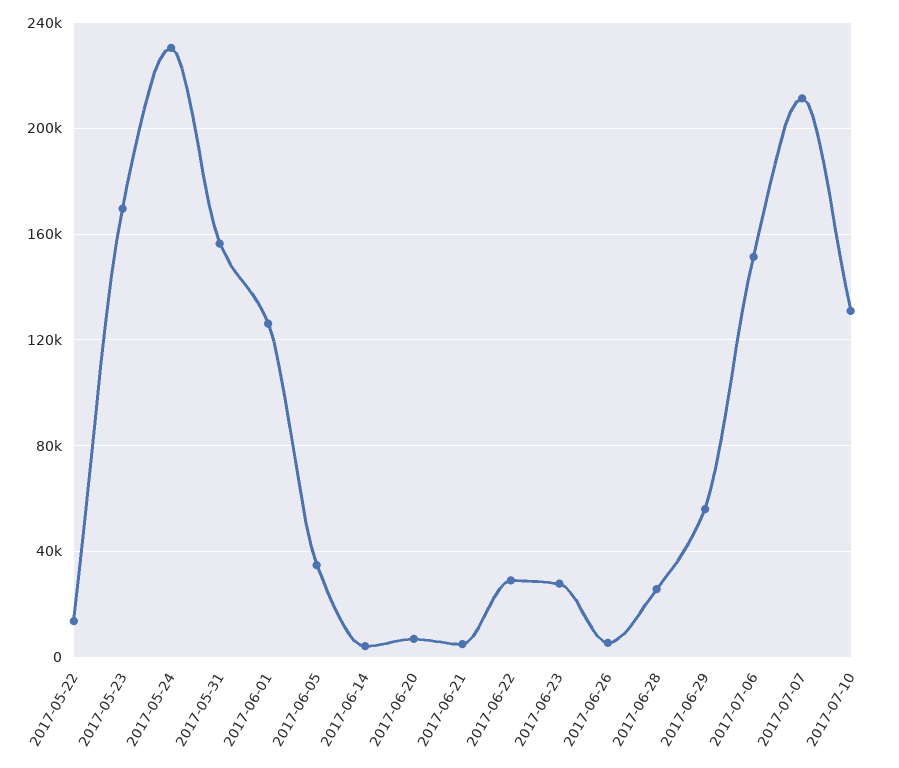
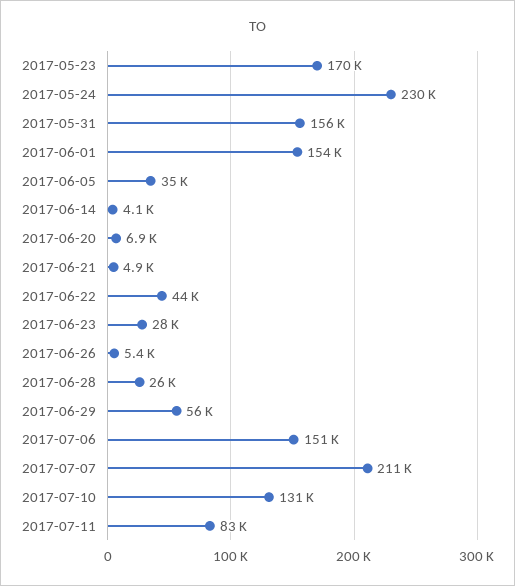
2017-05-22: 15000 -> none
2017-06-01: 125000 -> 154000
2017-06-22: 30000 -> 44000
2017-07-11: none -> 83000

